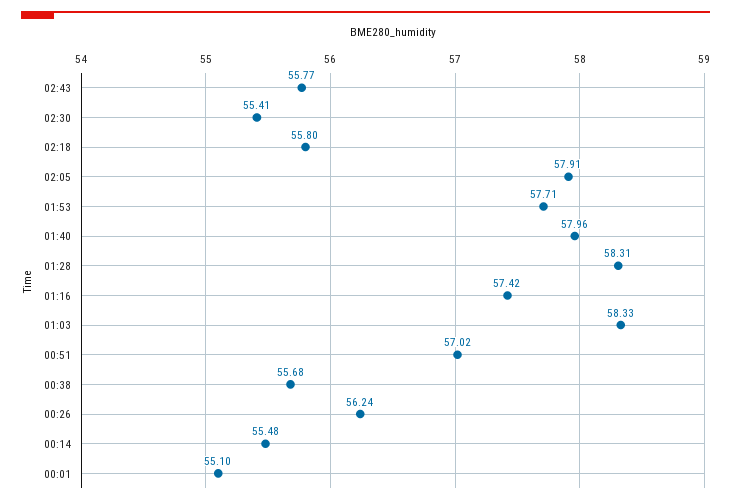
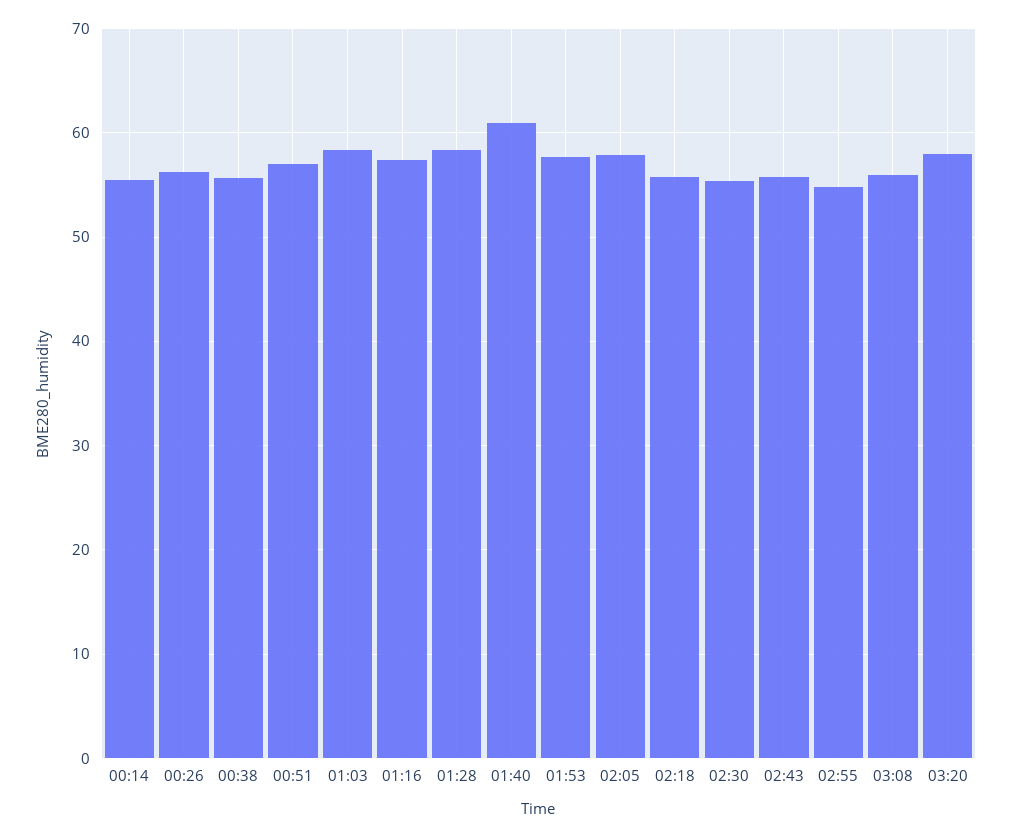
01:40: 57.96 -> 61
00:01: 55.1 -> none
02:55: none -> 55
03:08: none -> 56
03:20: none -> 58

